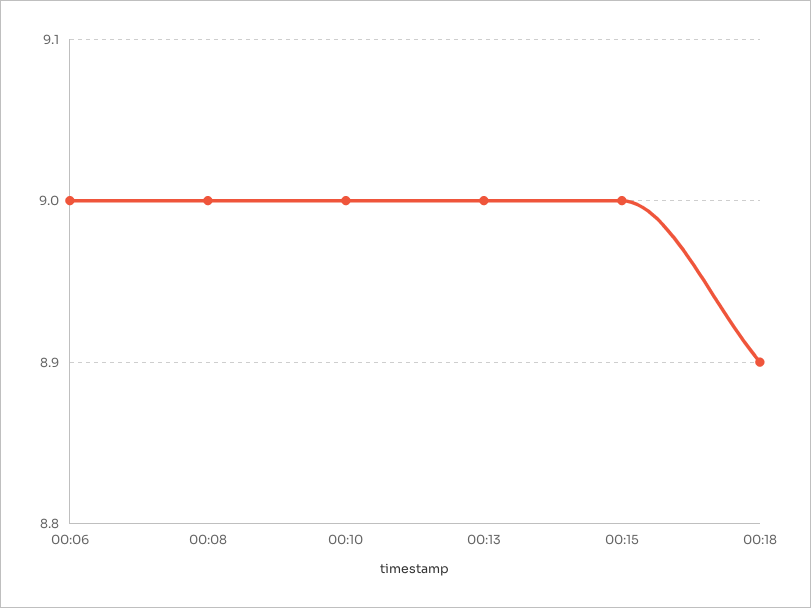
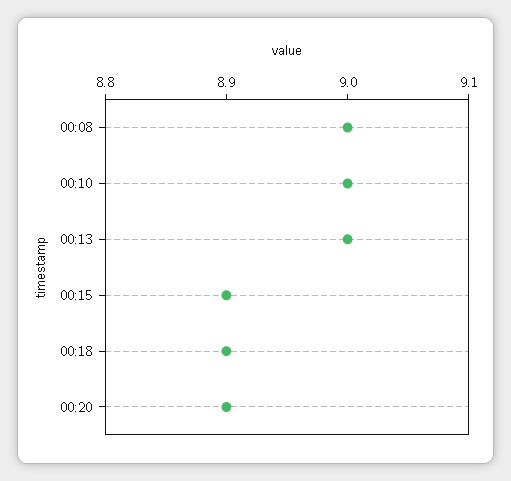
00:06: 9 -> none
00:15: 9 -> 8.9
00:20: none -> 8.9

